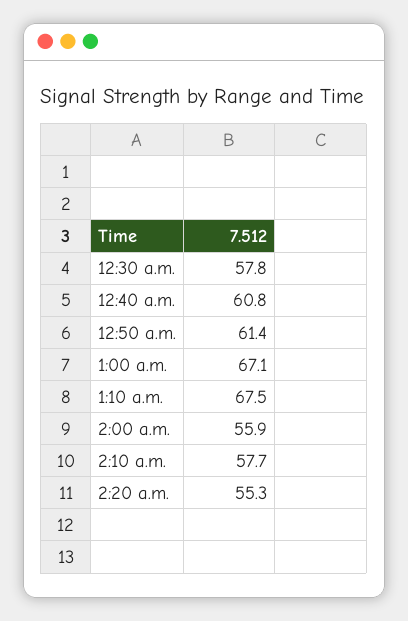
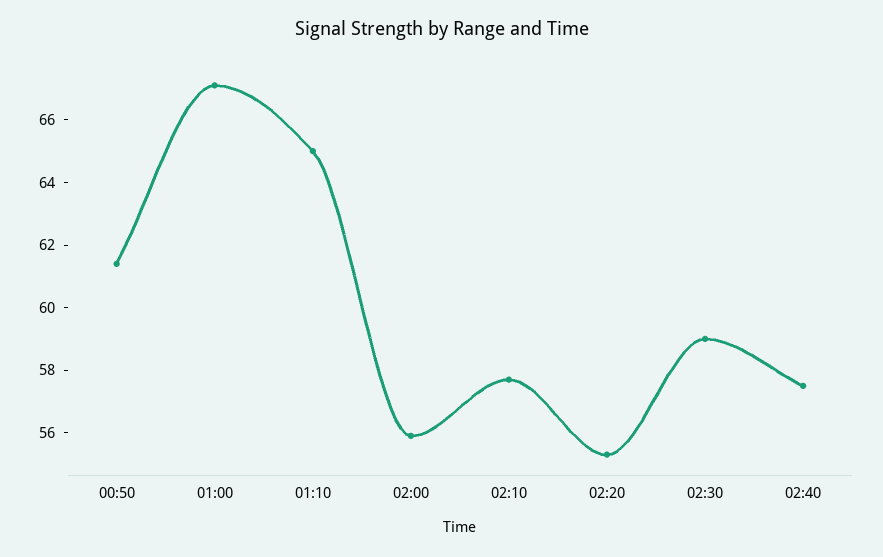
12:30 a.m.: 57.8 -> none
12:40 a.m.: 60.8 -> none
1:10 a.m.: 67.5 -> 65
02:30: none -> 59
02:40: none -> 57.5

